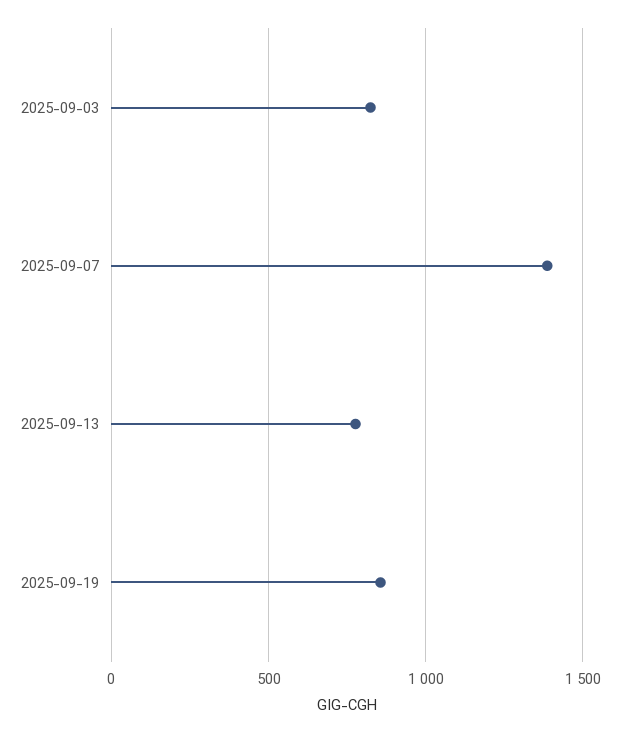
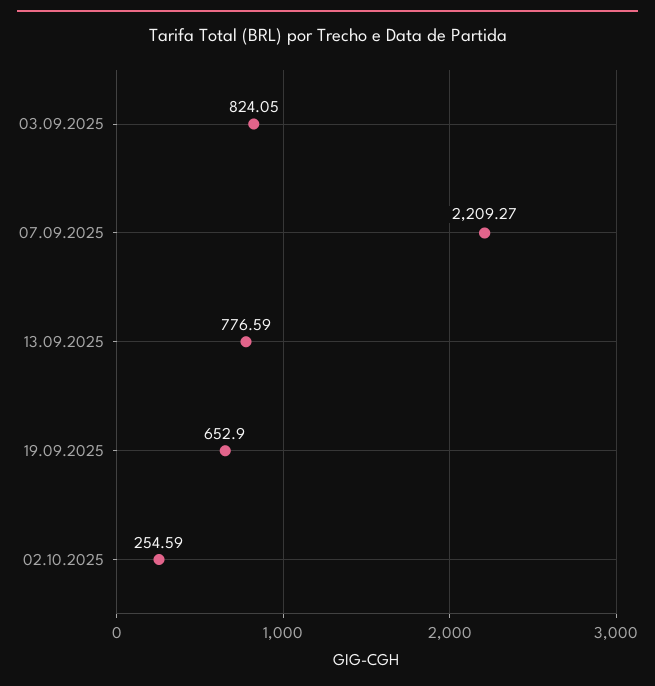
2025-09-07: 1400 -> 2209.27
2025-09-19: 850 -> 652.9
02.10.2025: none -> 254.59

